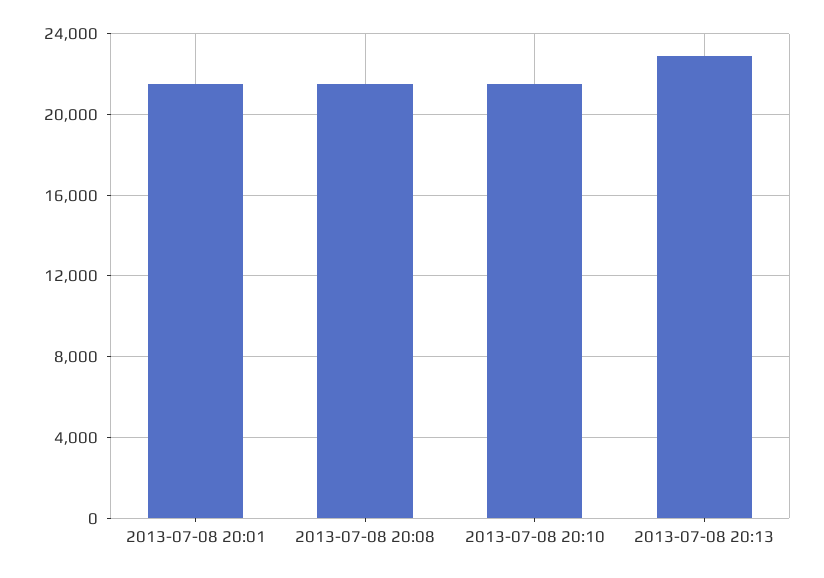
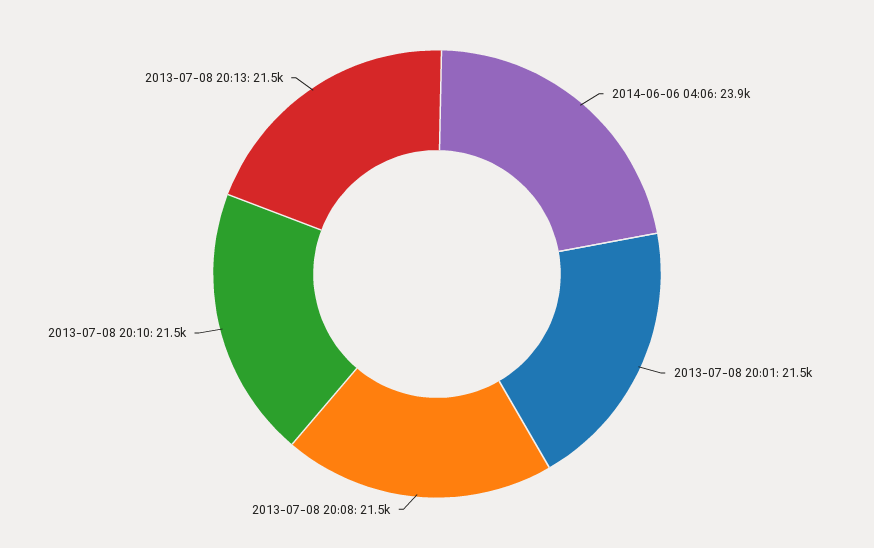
2013-07-08 20:13: 23000 -> 21500
2014-06-06 04:06: none -> 23900

